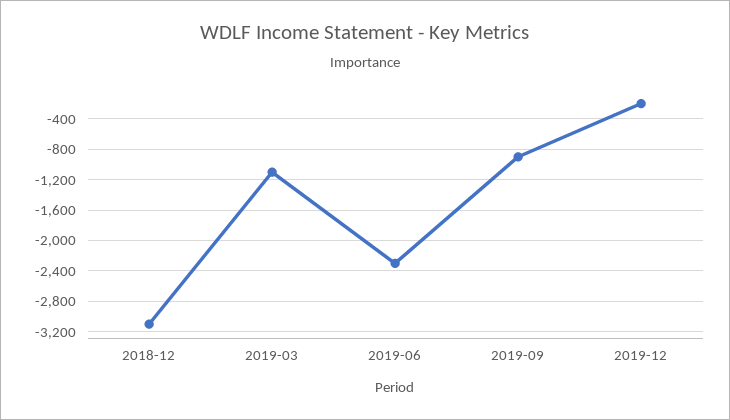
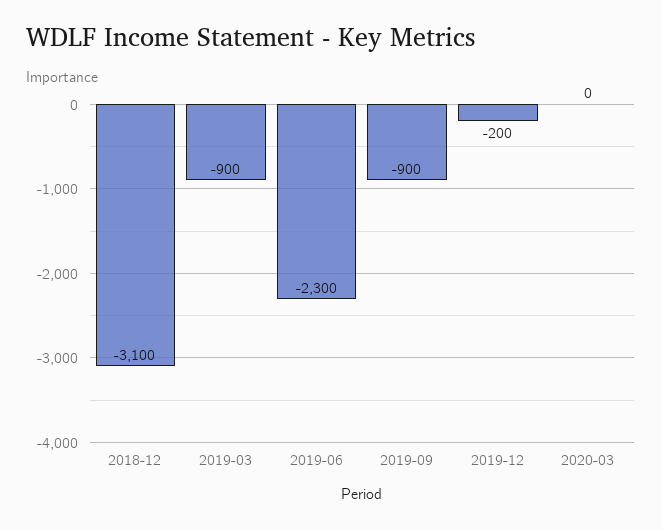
2019-03: -1100 -> -900
2020-03: none -> 0

